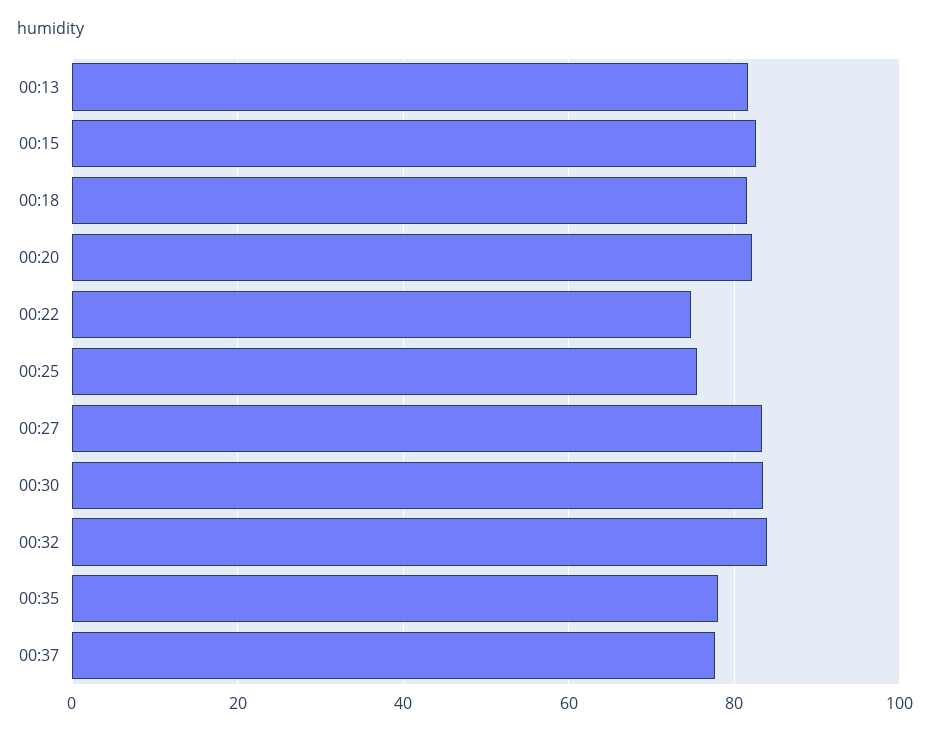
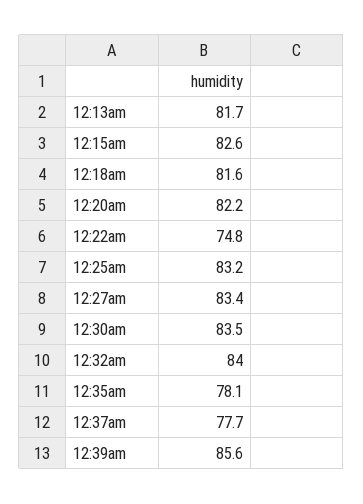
00:25: 76 -> 83.2
12:39am: none -> 85.6

